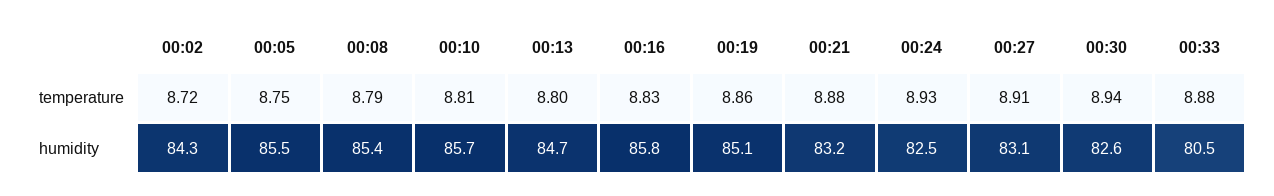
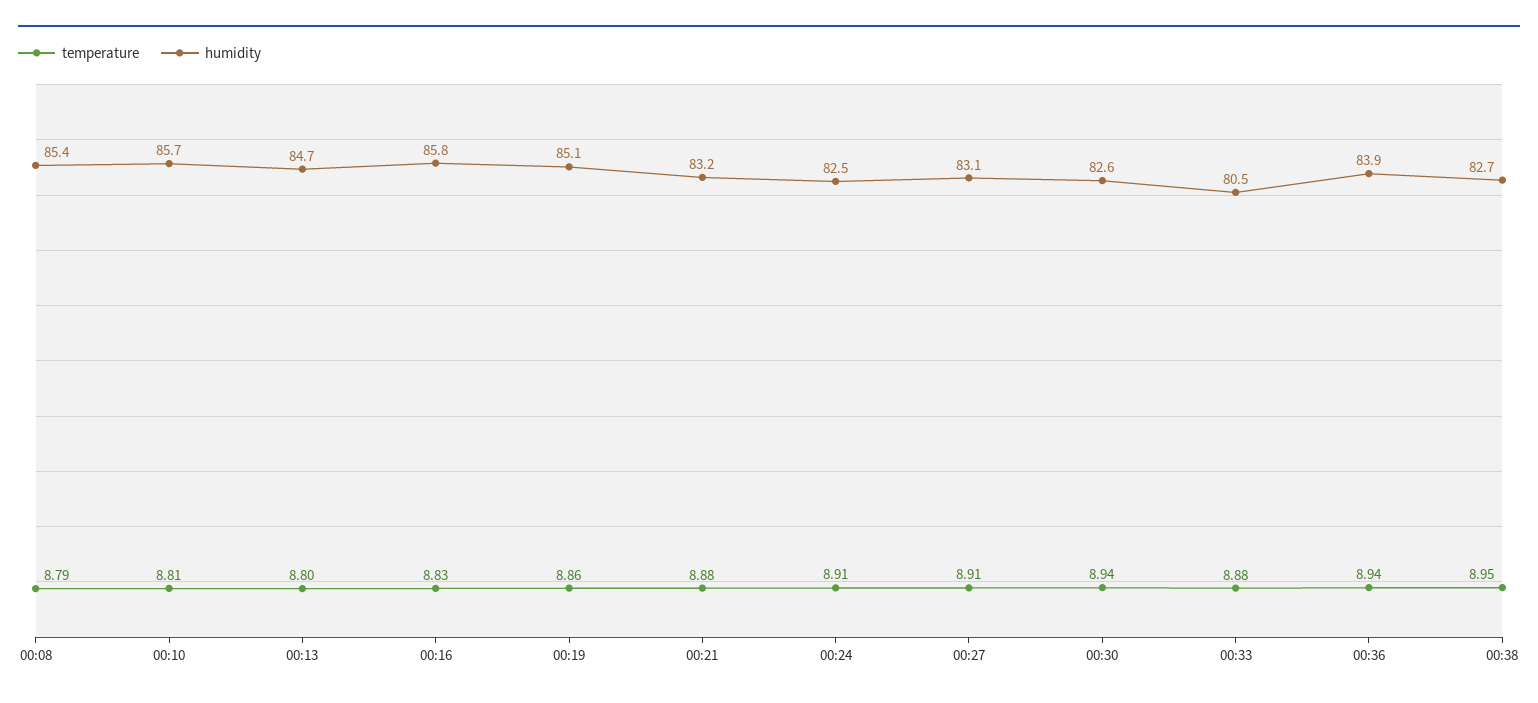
temperature, 00:02: 8.72 -> none
temperature, 00:05: 8.75 -> none
temperature, 00:24: 8.93 -> 8.91
humidity, 00:02: 84.3 -> none
humidity, 00:05: 85.5 -> none
temperature, 00:36: none -> 8.94
humidity, 00:36: none -> 83.9
temperature, 00:38: none -> 8.95
humidity, 00:38: none -> 82.7

